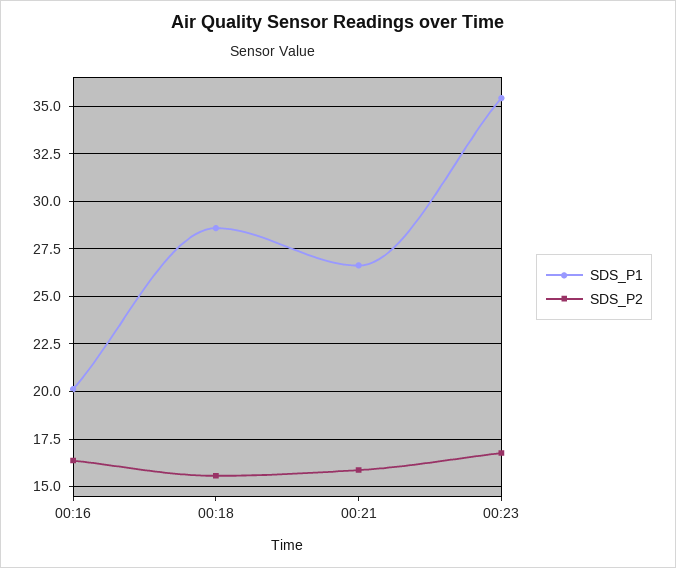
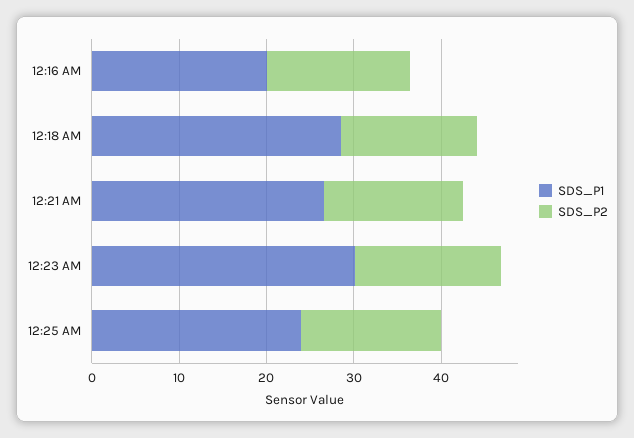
SDS_P1, 00:23: 35.5 -> 30
SDS_P1, 12:25 AM: none -> 24
SDS_P2, 12:25 AM: none -> 16

